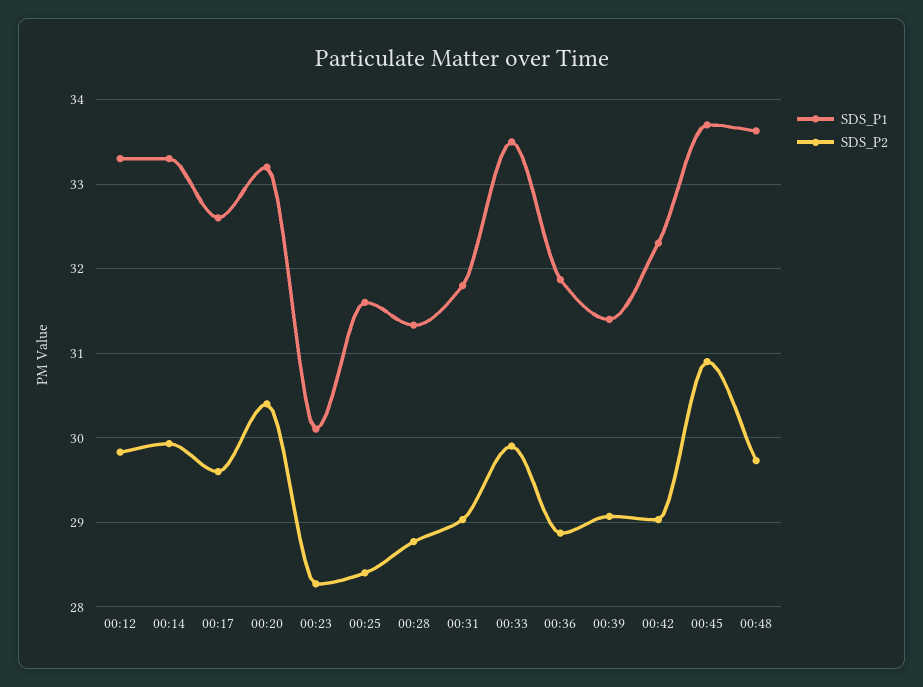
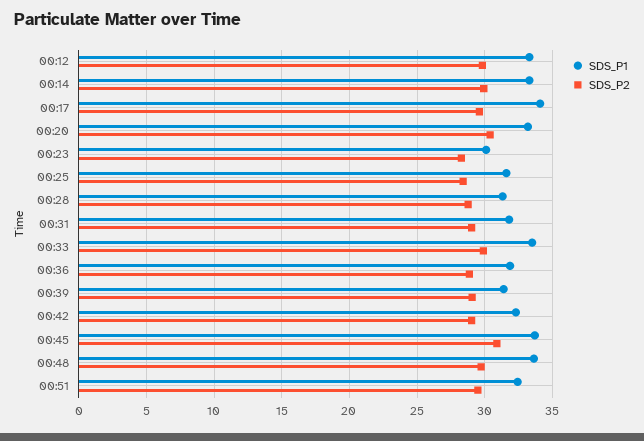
SDS_P1, 00:17: 32.6 -> 34
SDS_P1, 00:51: none -> 32.5
SDS_P2, 00:51: none -> 29.5

